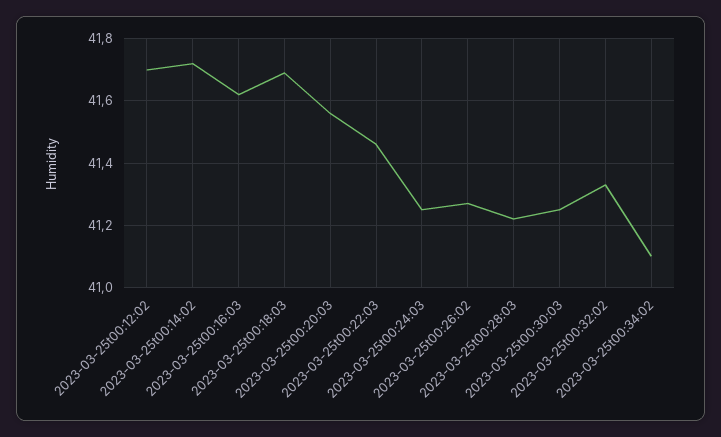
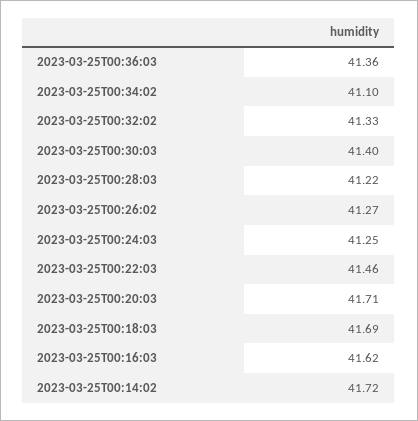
2023-03-25t00:12:02: 41.7 -> none
2023-03-25t00:20:03: 41.55 -> 41.71
2023-03-25t00:30:03: 41.25 -> 41.4
2023-03-25T00:36:03: none -> 41.36

